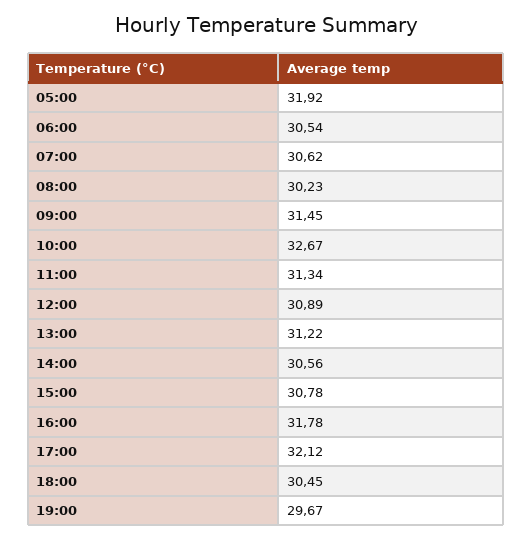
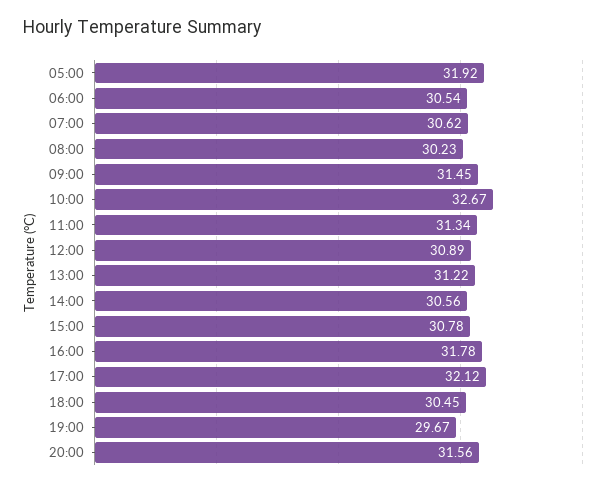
20:00: none -> 31.56

